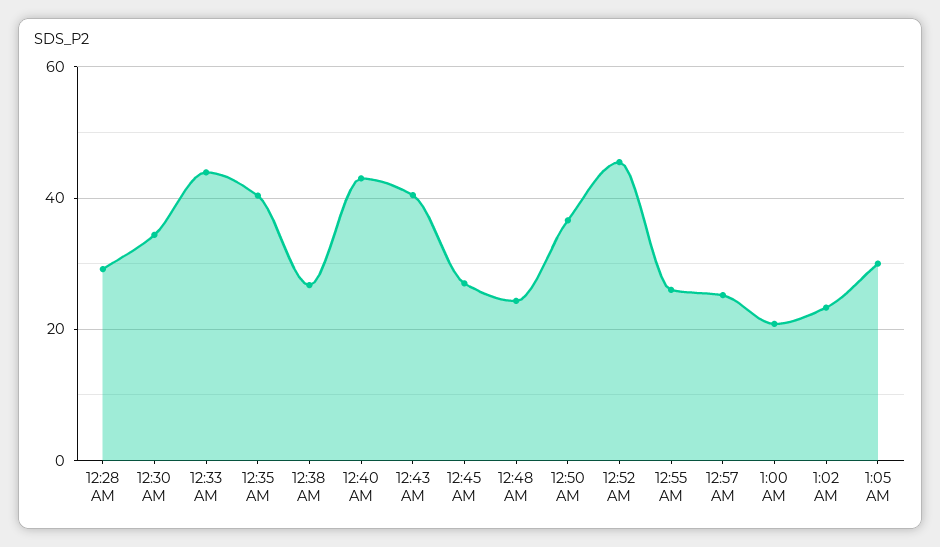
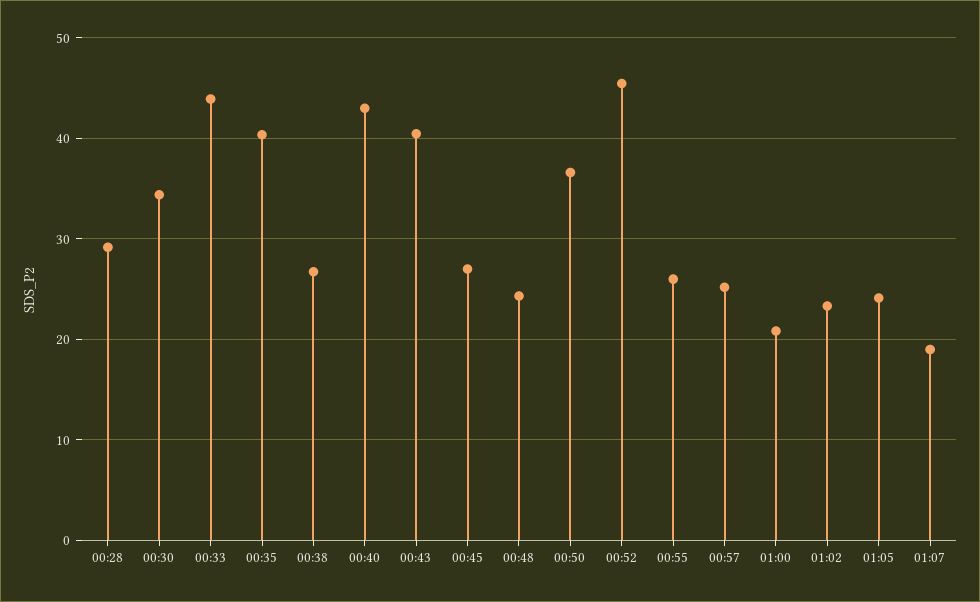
1:05 AM: 30 -> 24
01:07: none -> 19

